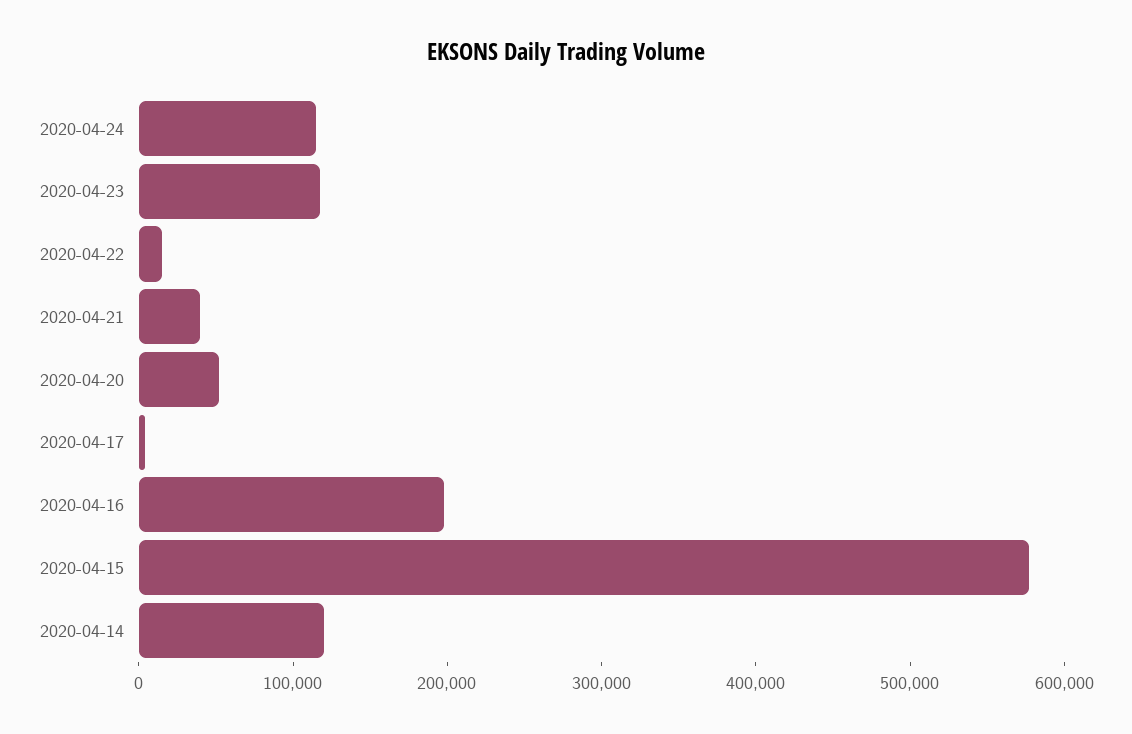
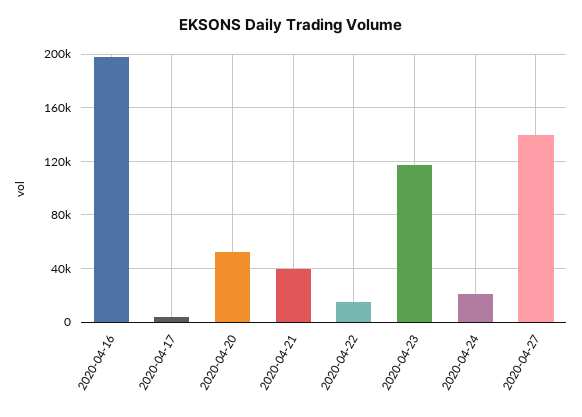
2020-04-24: 120000 -> 20000
2020-04-15: 580000 -> none
2020-04-14: 120000 -> none
2020-04-27: none -> 140000

